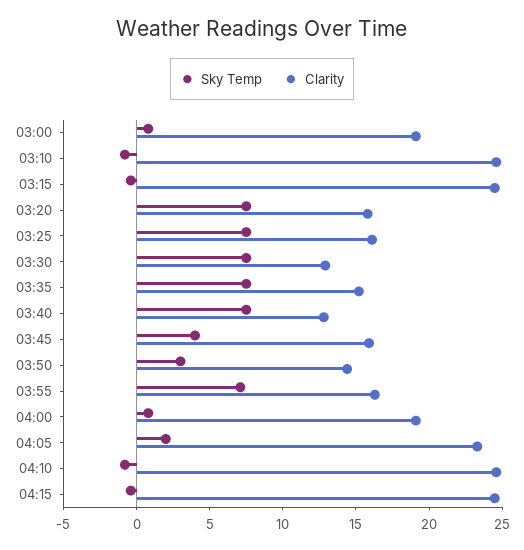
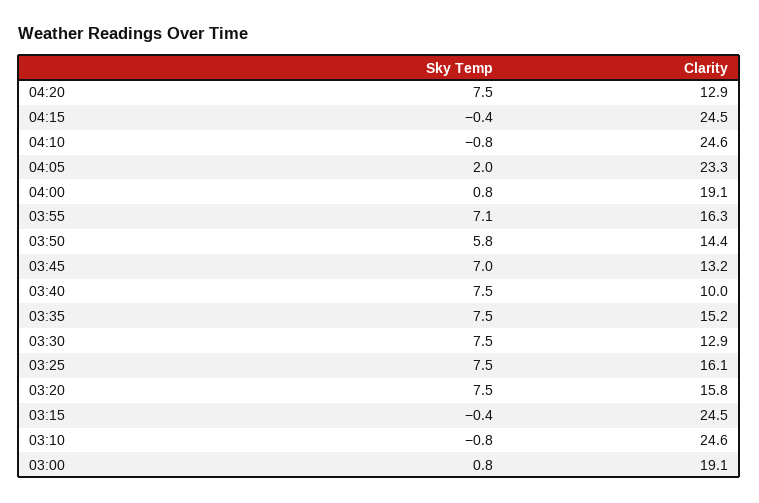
Clarity, 03:40: 13 -> 10
Sky Temp, 03:45: 4 -> 7
Clarity, 03:45: 16 -> 13.2
Sky Temp, 03:50: 3 -> 5.8
Sky Temp, 04:20: none -> 7.5
Clarity, 04:20: none -> 12.9

